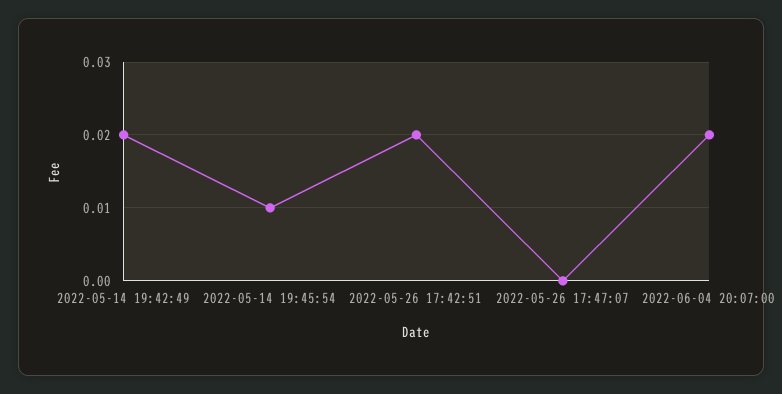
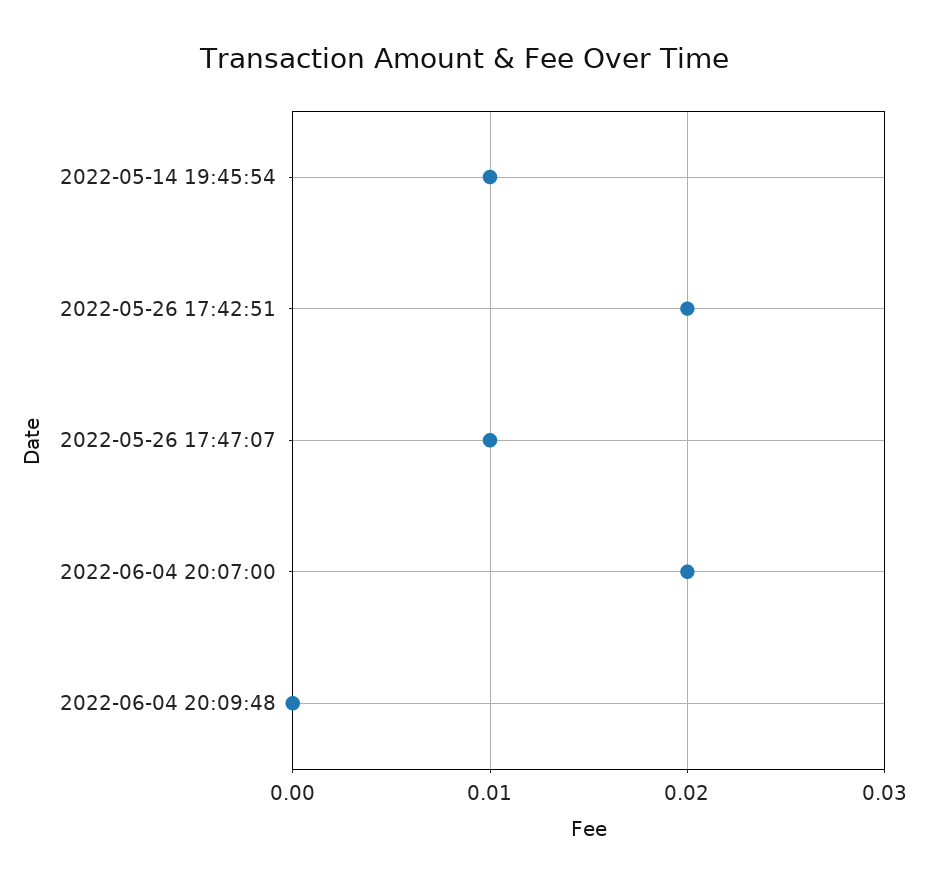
2022-05-14 19:42:49: 0.02 -> none
2022-05-26 17:47:07: 0 -> 0.01
2022-06-04 20:09:48: none -> 0

